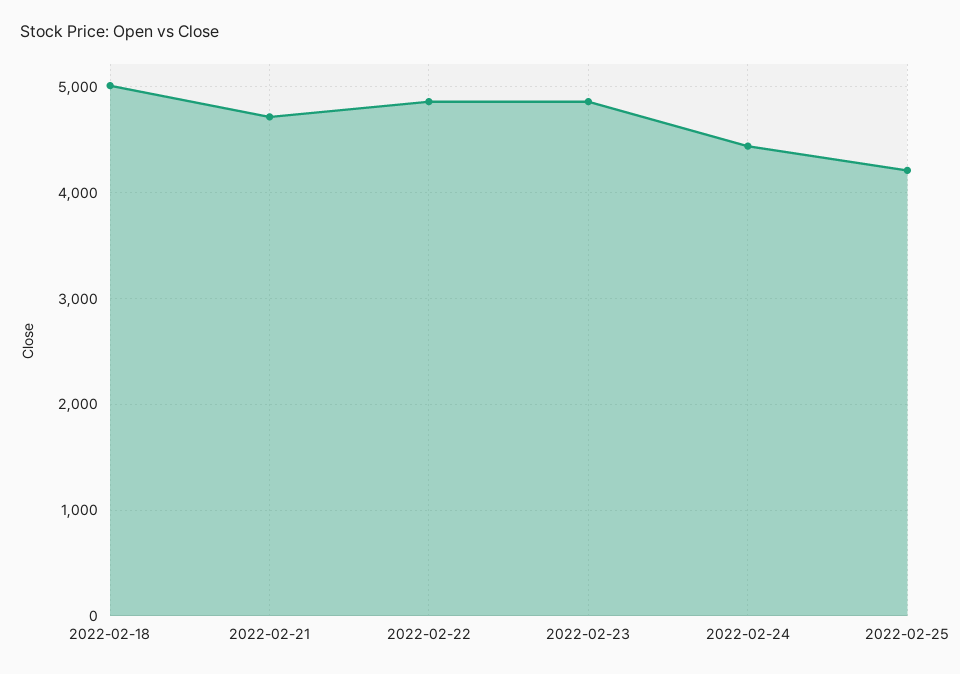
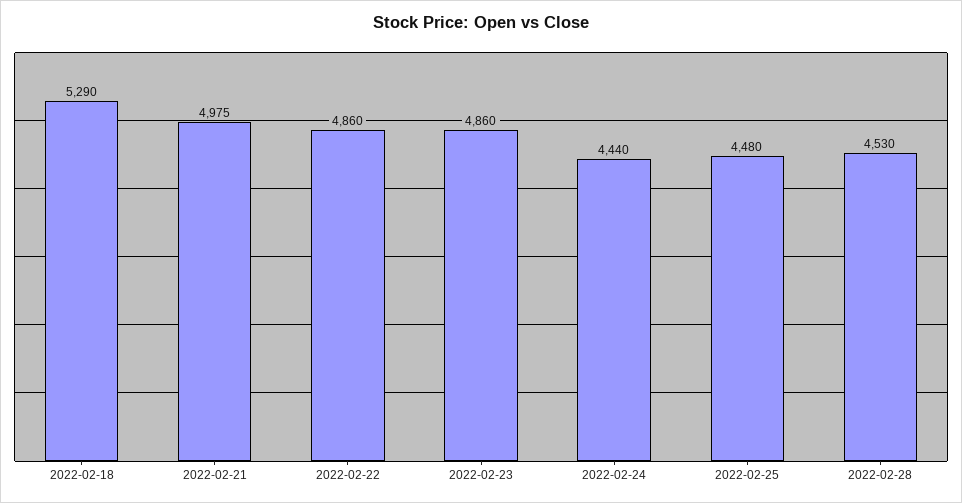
2022-02-18: 5000 -> 5290
2022-02-21: 4700 -> 4975
2022-02-25: 4200 -> 4480
2022-02-28: none -> 4530

